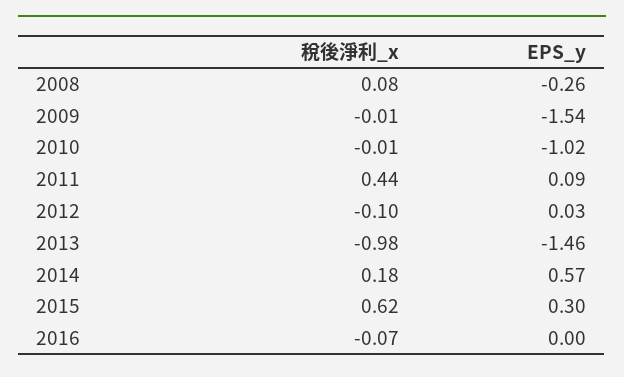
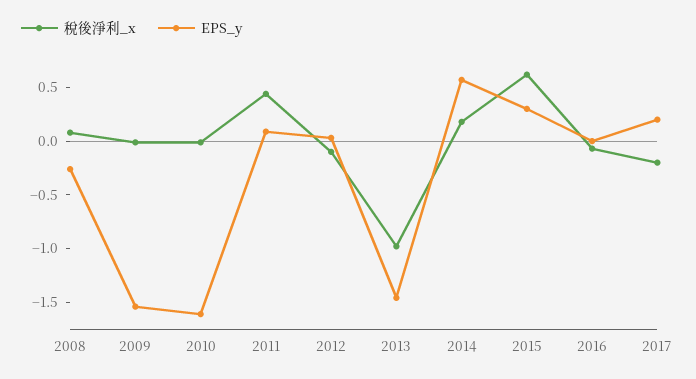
EPS_y, 2010: -1.02 -> -1.6
稅後淨利_x, 2017: none -> -0.2
EPS_y, 2017: none -> 0.2

